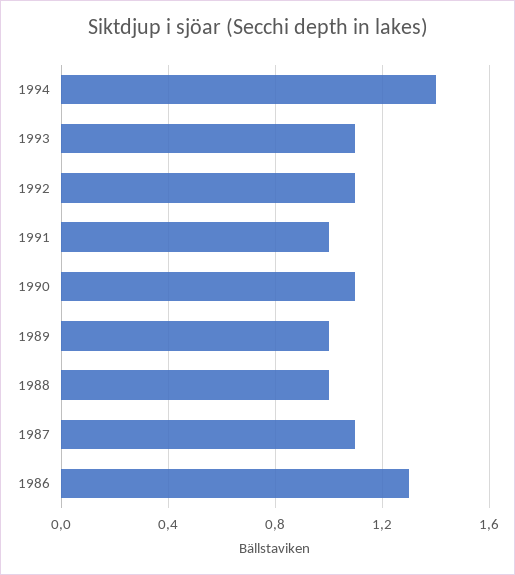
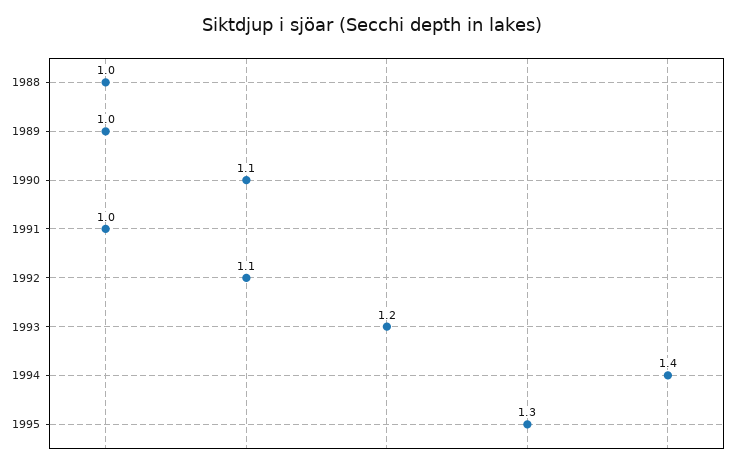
1993: 1.1 -> 1.2
1987: 1.1 -> none
1986: 1.3 -> none
1995: none -> 1.3

